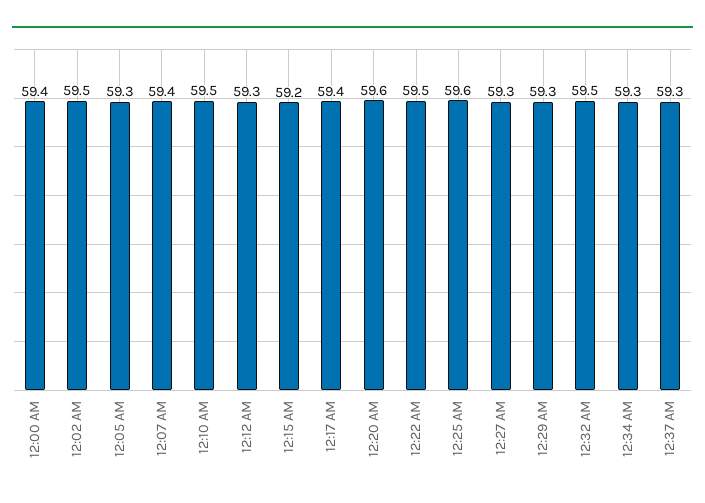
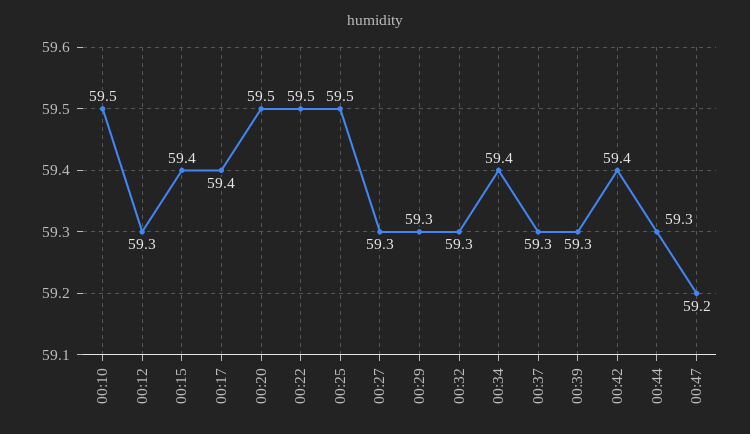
12:00 AM: 59.4 -> none
12:02 AM: 59.5 -> none
12:05 AM: 59.3 -> none
12:07 AM: 59.4 -> none
12:15 AM: 59.2 -> 59.4
12:20 AM: 59.6 -> 59.5
12:25 AM: 59.6 -> 59.5
12:32 AM: 59.5 -> 59.3
12:34 AM: 59.3 -> 59.4
00:39: none -> 59.3
00:42: none -> 59.4
00:44: none -> 59.3
00:47: none -> 59.2

